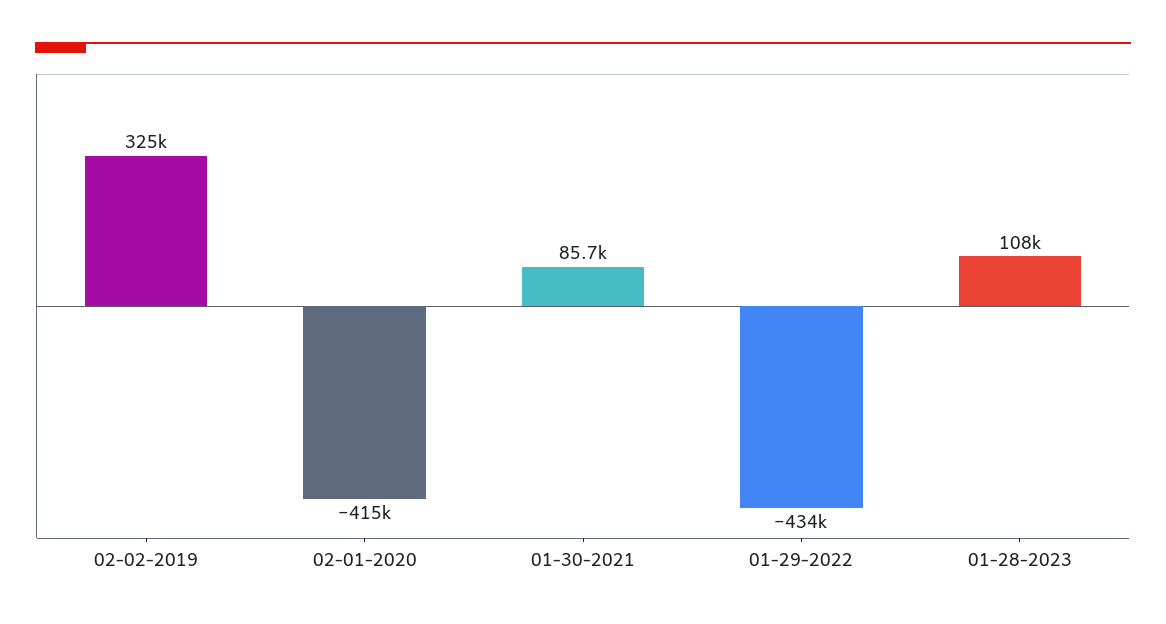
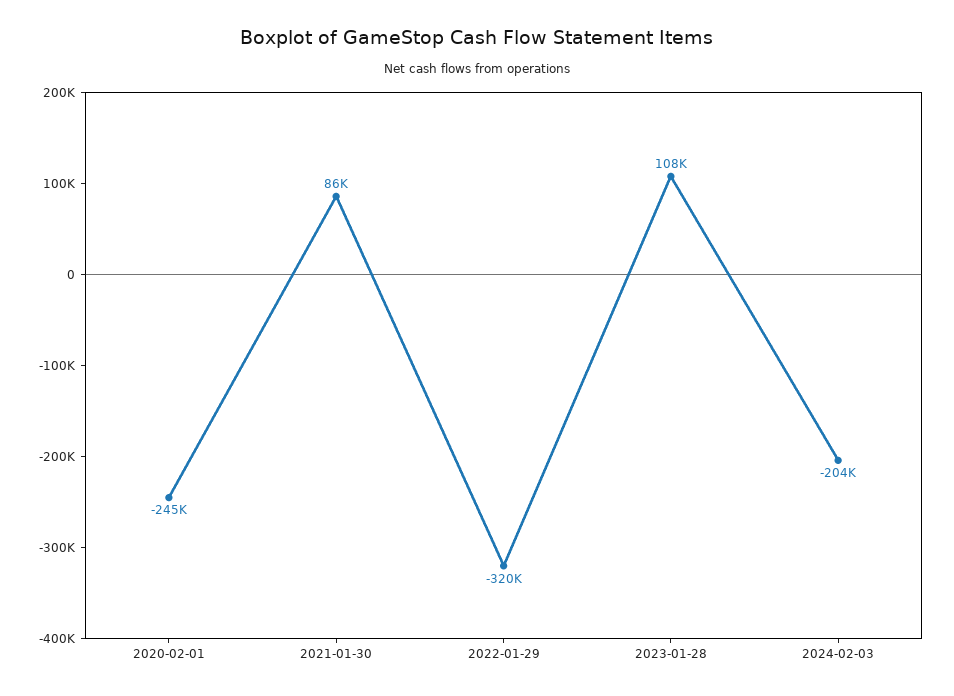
02-02-2019: 325000 -> none
02-01-2020: -415000 -> -245000
01-29-2022: -434000 -> -320000
2024-02-03: none -> -204000

